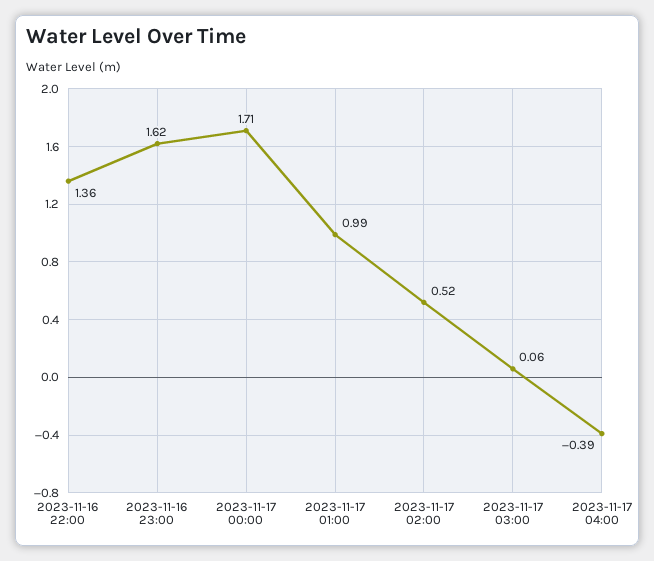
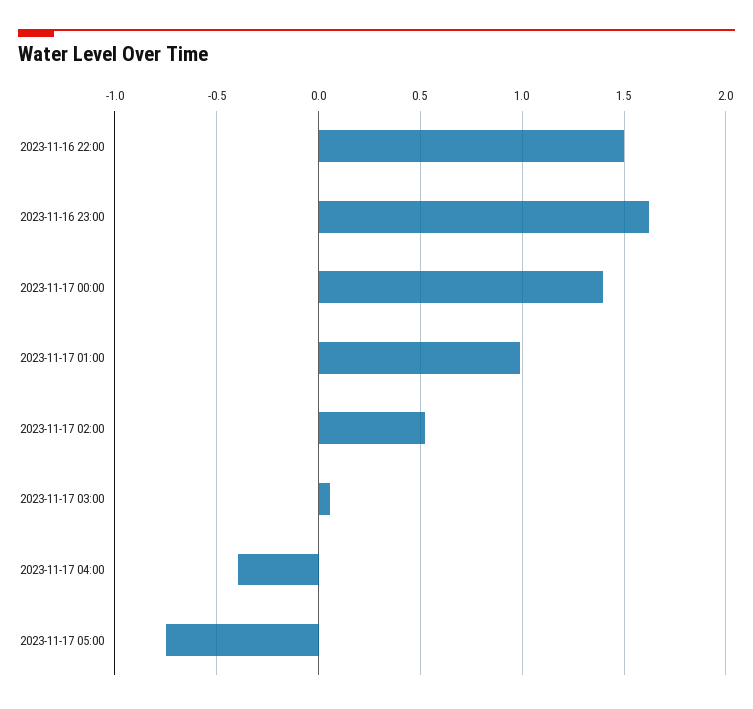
2023-11-16 22:00: 1.36 -> 1.5
2023-11-17 00:00: 1.71 -> 1.4
2023-11-17 05:00: none -> -0.75

